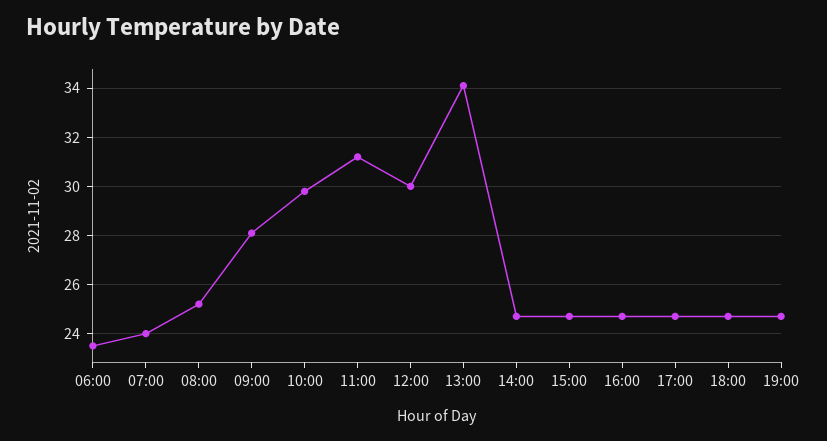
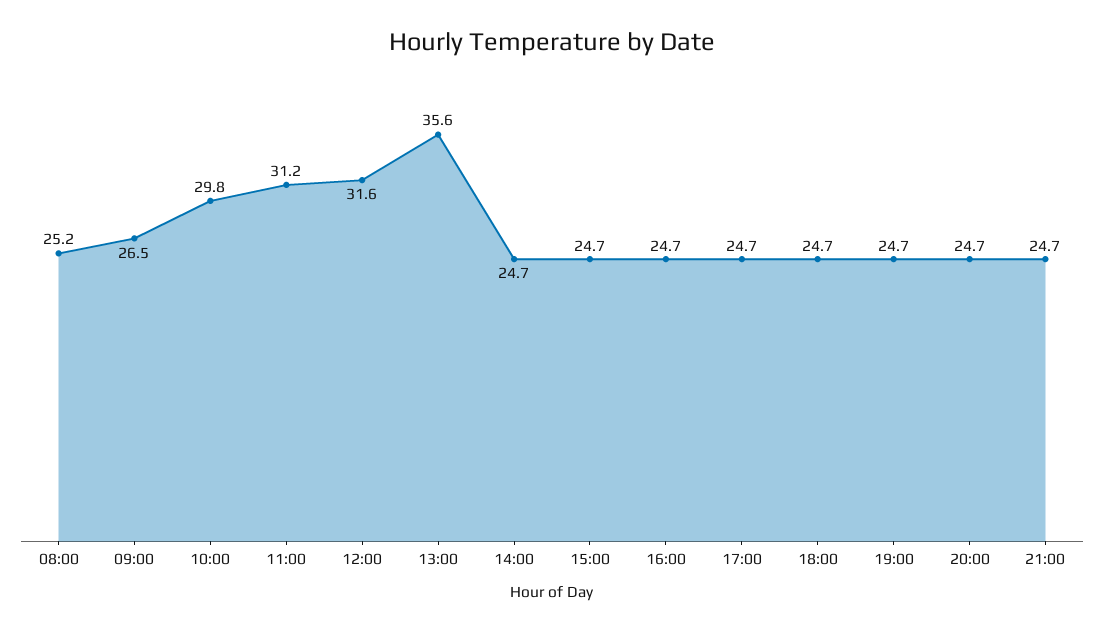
06:00: 23.5 -> none
07:00: 24 -> none
09:00: 28 -> 26.5
12:00: 30 -> 31.6
13:00: 34 -> 35.6
20:00: none -> 24.7
21:00: none -> 24.7

